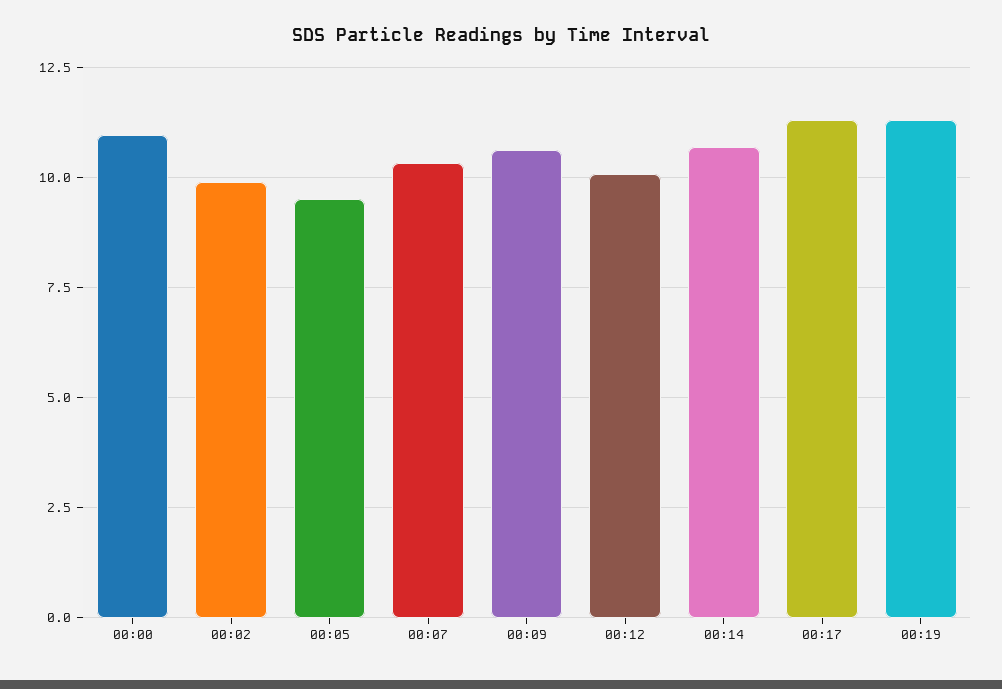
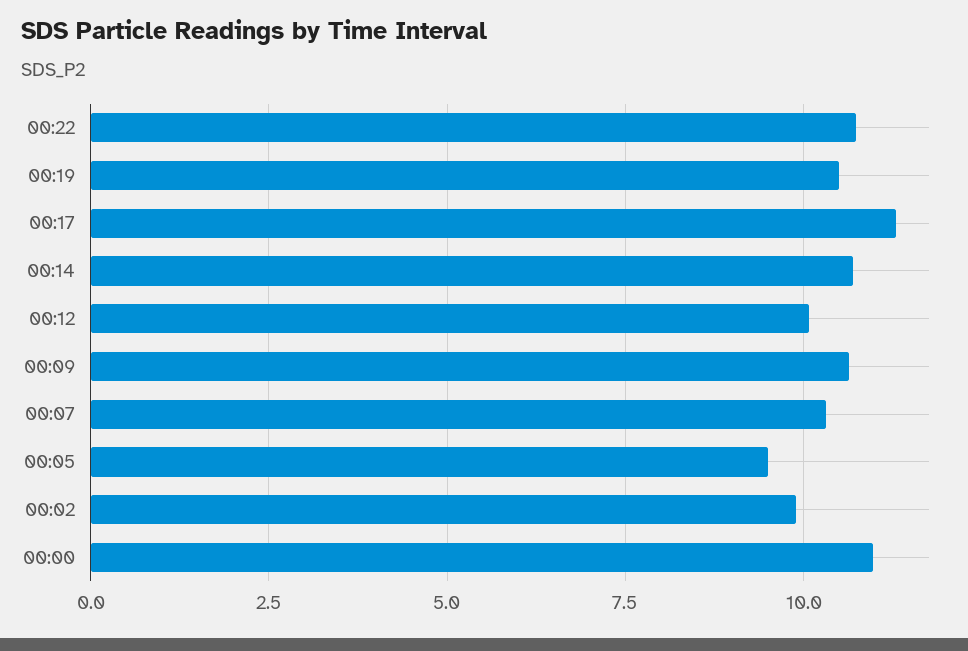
00:19: 11.25 -> 10.5
00:22: none -> 10.75

